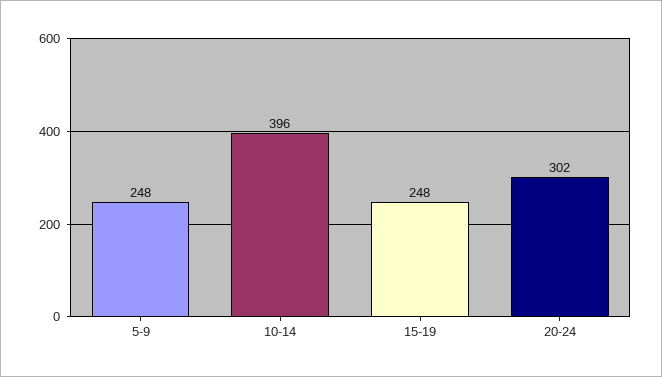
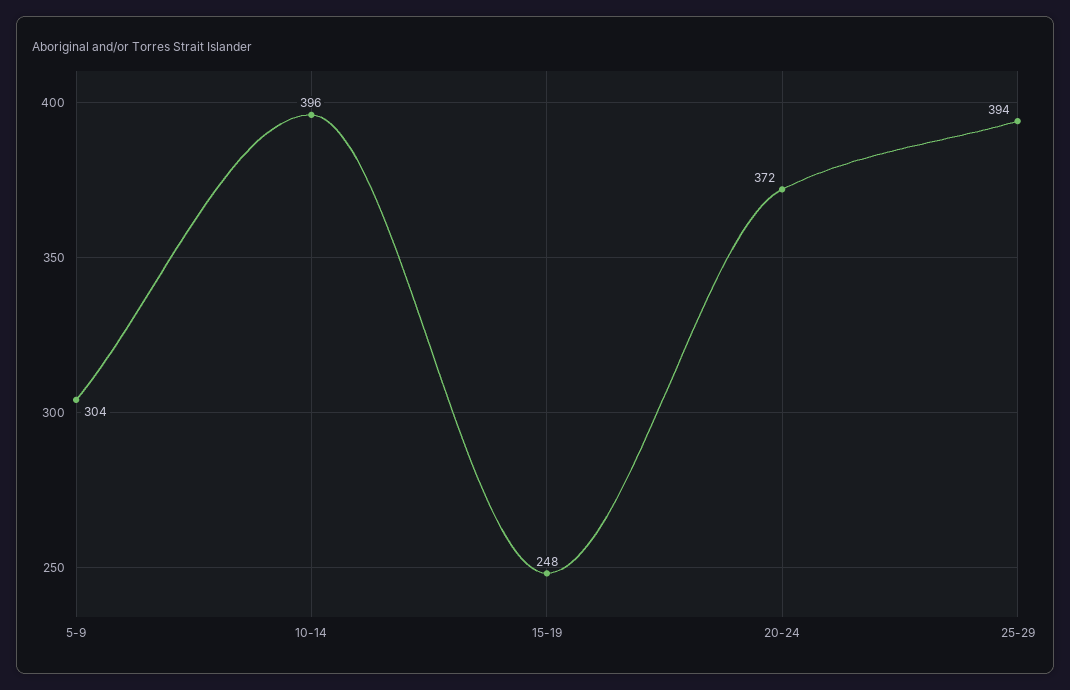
5-9: 248 -> 304
20-24: 302 -> 372
25-29: none -> 394

